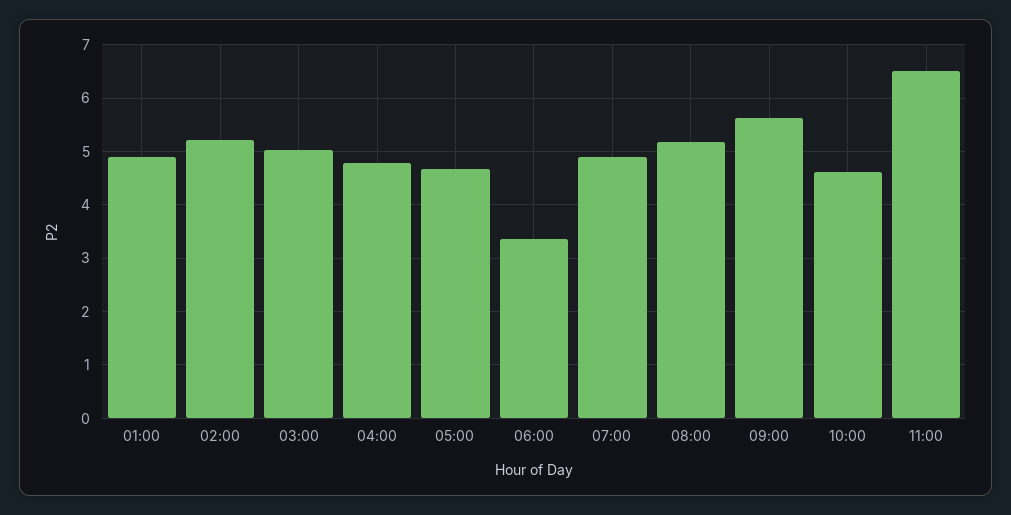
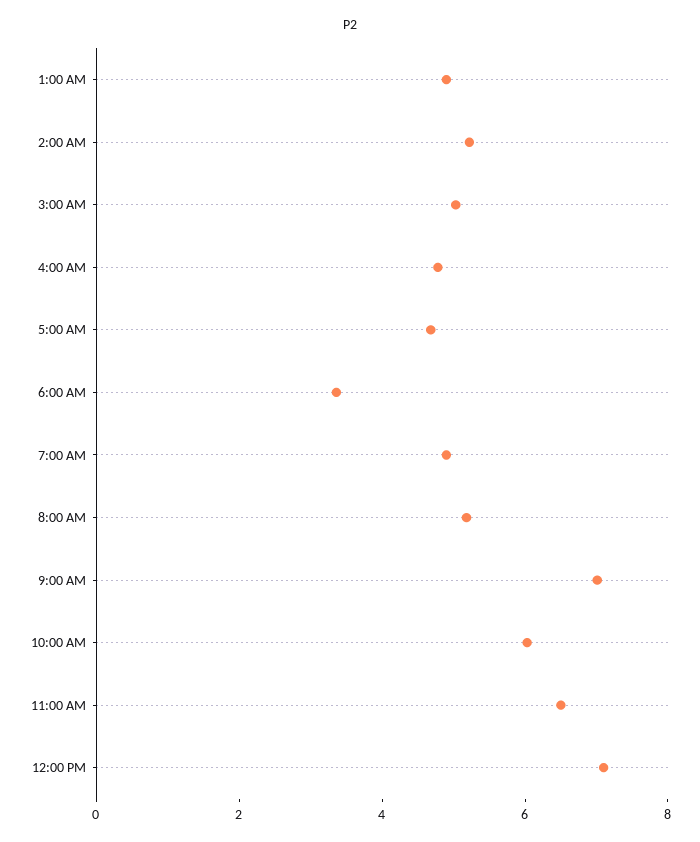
09:00: 5.6 -> 7
10:00: 4.6 -> 6
12:00 PM: none -> 7

